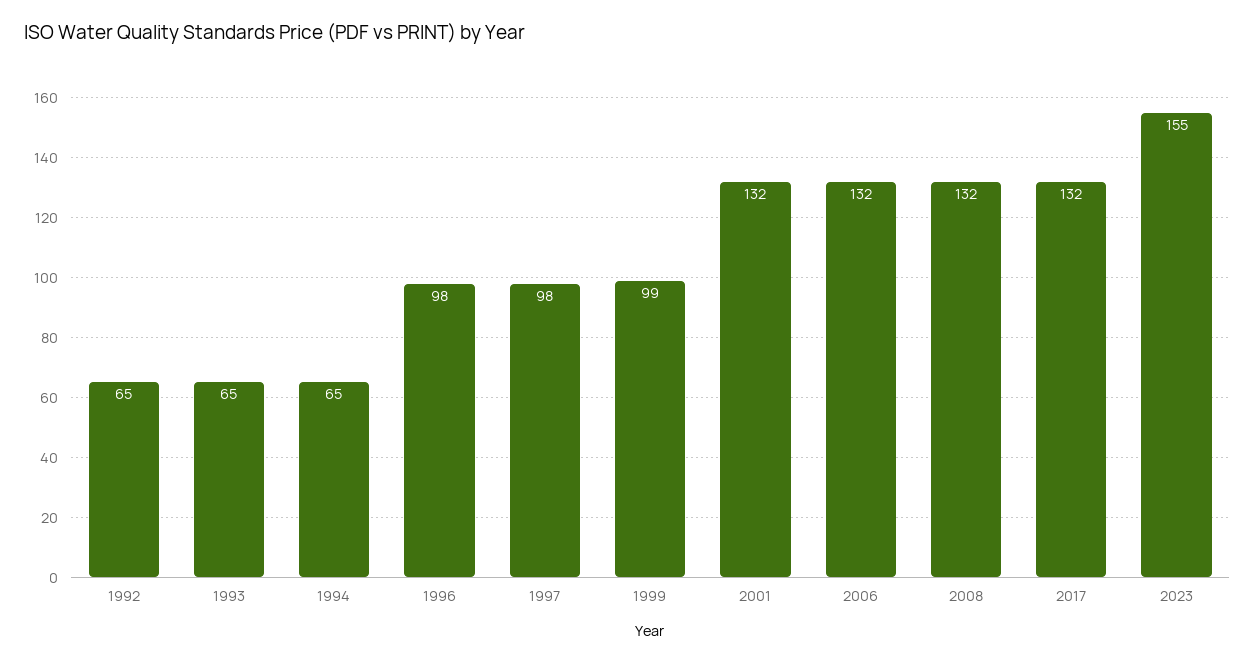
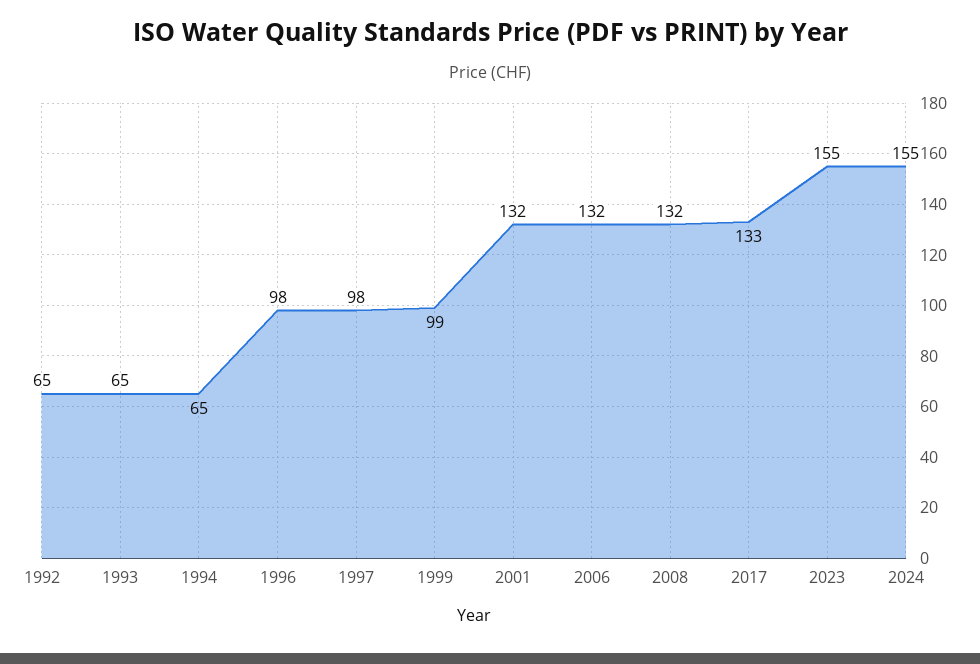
2017: 132 -> 133
2024: none -> 155

